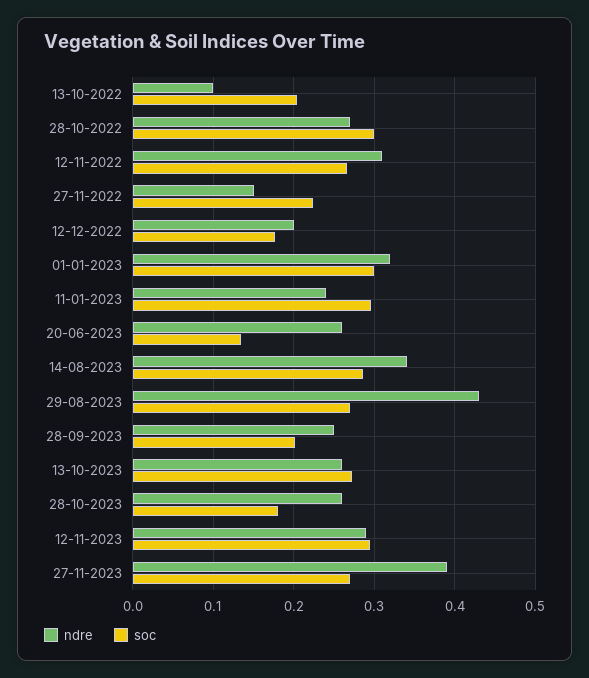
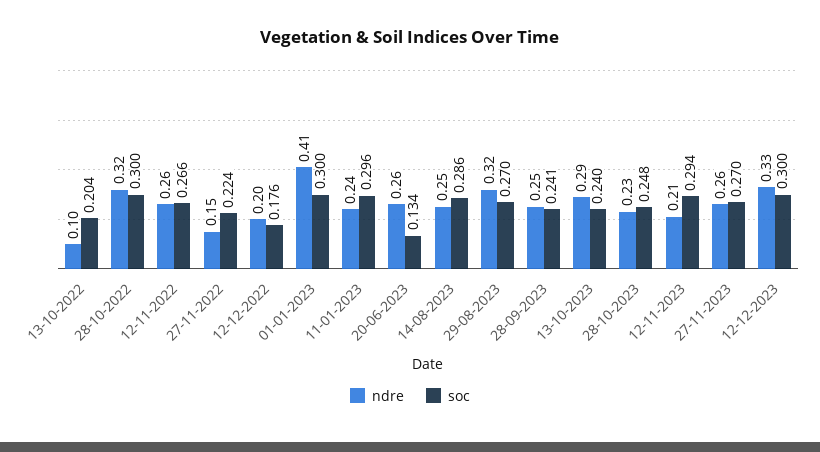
ndre, 28-10-2022: 0.27 -> 0.32
ndre, 12-11-2022: 0.31 -> 0.26
ndre, 01-01-2023: 0.32 -> 0.41
ndre, 14-08-2023: 0.34 -> 0.25
ndre, 29-08-2023: 0.43 -> 0.32
soc, 28-09-2023: 0.2 -> 0.241
ndre, 13-10-2023: 0.26 -> 0.29
soc, 13-10-2023: 0.27 -> 0.24
ndre, 28-10-2023: 0.26 -> 0.23
soc, 28-10-2023: 0.18 -> 0.248
ndre, 12-11-2023: 0.29 -> 0.21
ndre, 27-11-2023: 0.39 -> 0.26
ndre, 12-12-2023: none -> 0.33
soc, 12-12-2023: none -> 0.3

